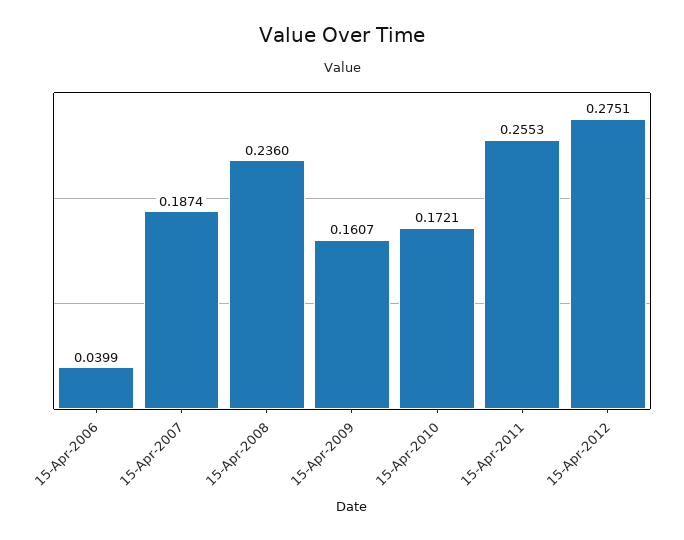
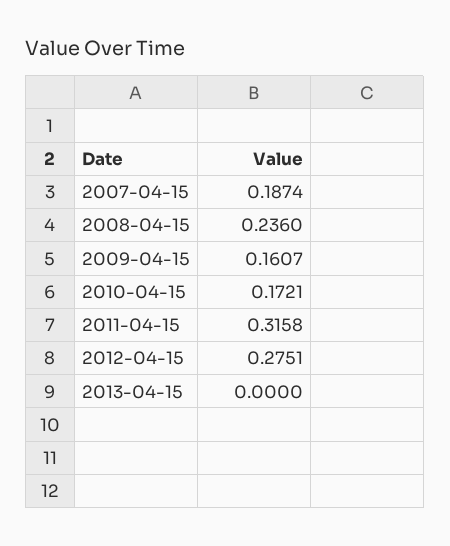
15-Apr-2006: 0.0399 -> none
15-Apr-2011: 0.2553 -> 0.3158
2013-04-15: none -> 0

